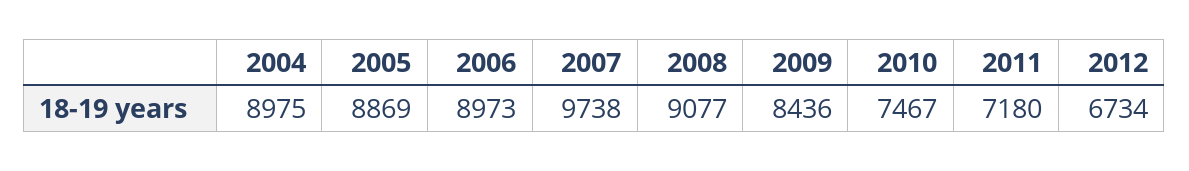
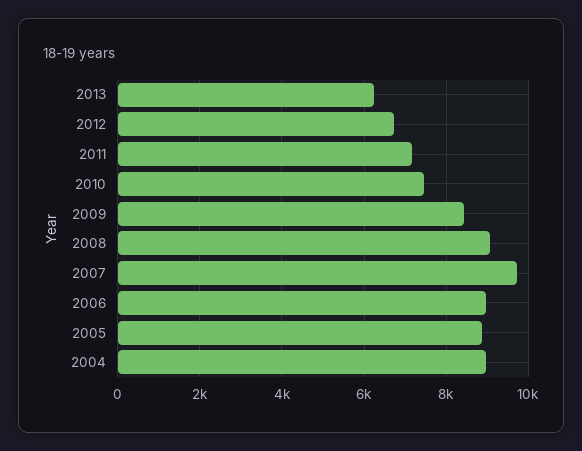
2013: none -> 6200

